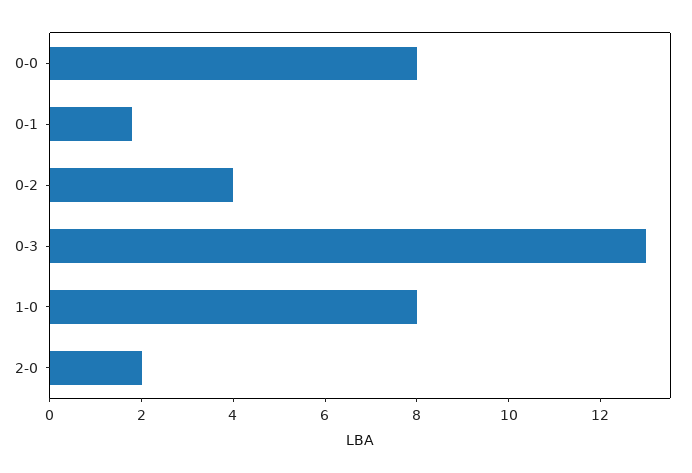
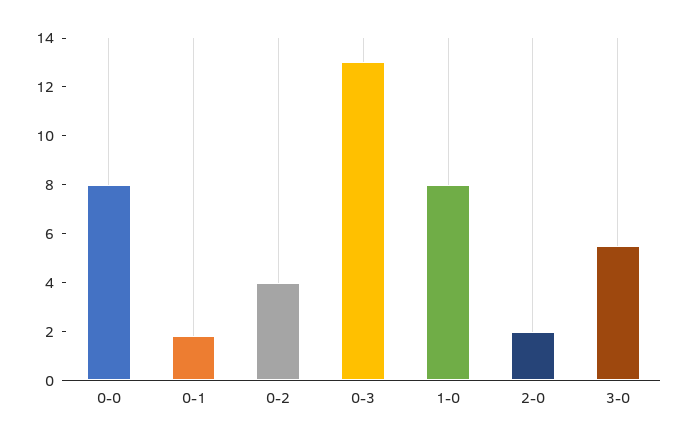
3-0: none -> 5.5

